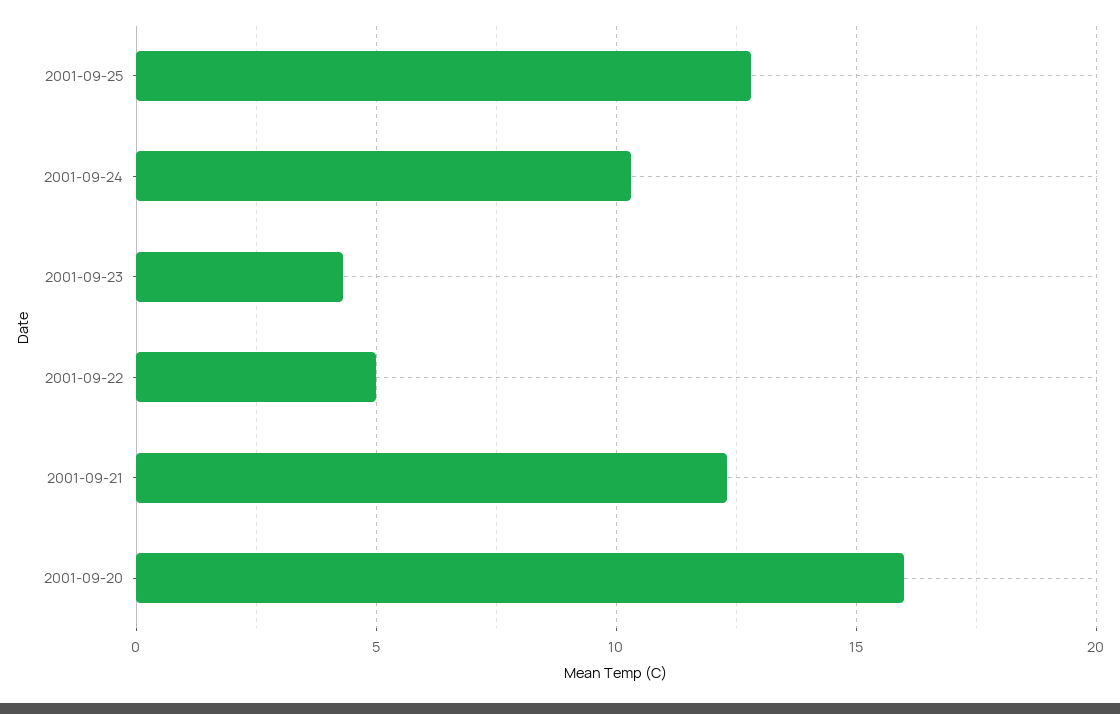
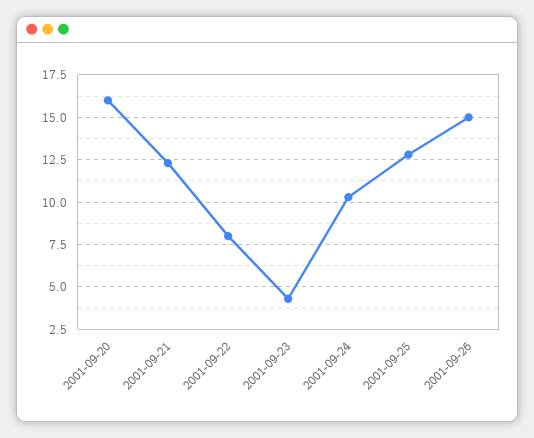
2001-09-22: 5 -> 8
2001-09-26: none -> 15

